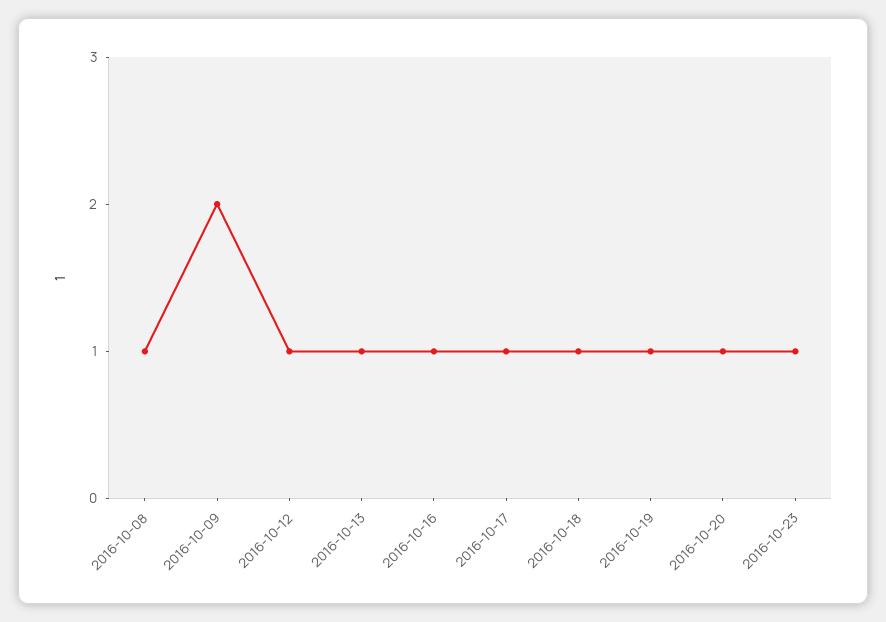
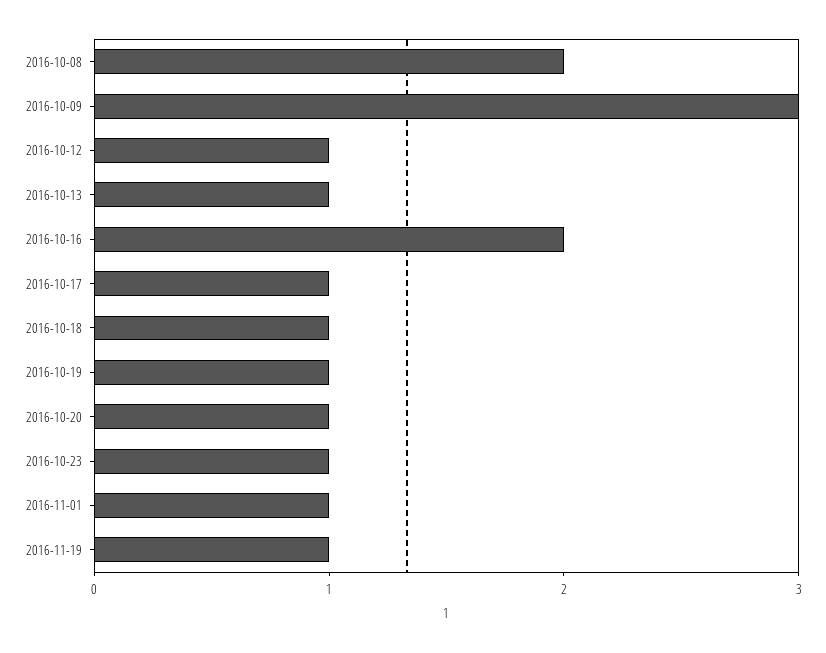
2016-10-08: 1 -> 2
2016-10-09: 2 -> 3
2016-10-16: 1 -> 2
2016-11-01: none -> 1
2016-11-19: none -> 1

